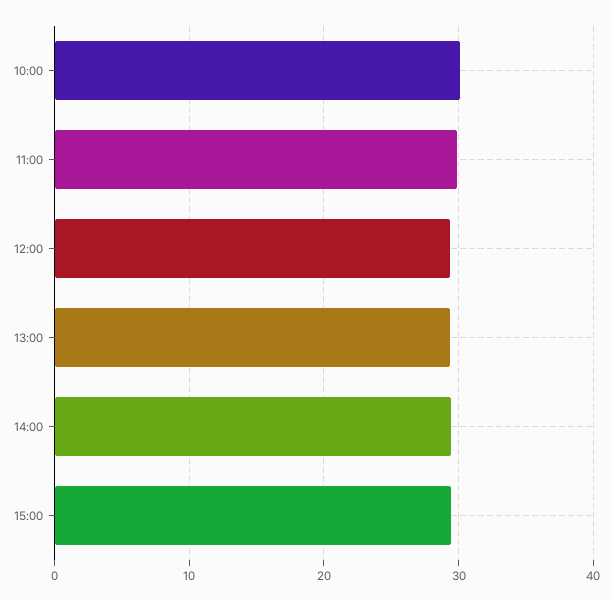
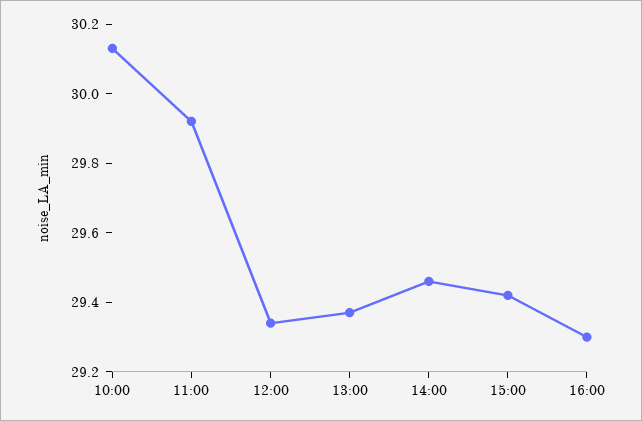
16:00: none -> 29.3

